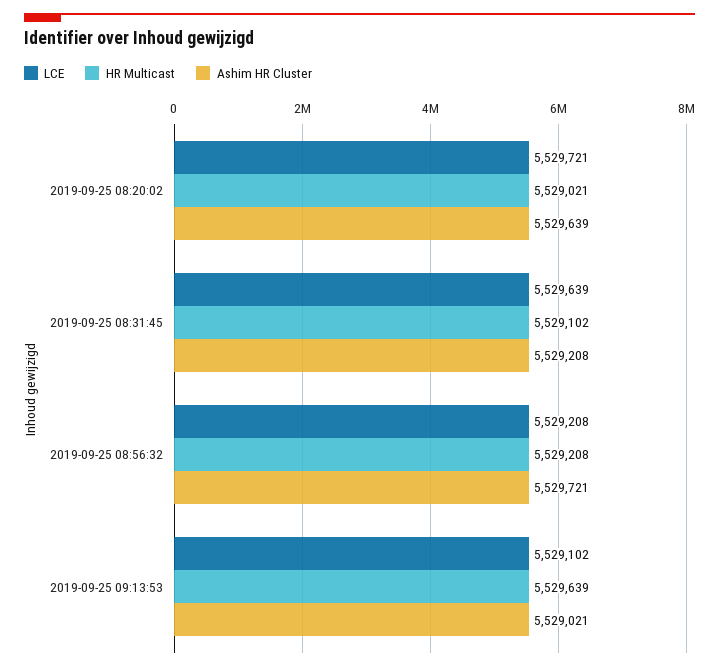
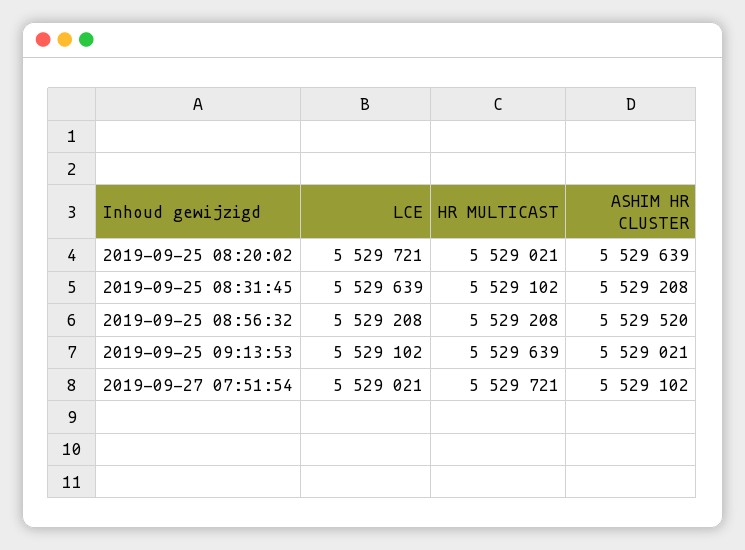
Ashim HR Cluster, 2019-09-25 08:56:32: 5529721 -> 5529520
LCE, 2019-09-27 07:51:54: none -> 5529021
HR Multicast, 2019-09-27 07:51:54: none -> 5529721
Ashim HR Cluster, 2019-09-27 07:51:54: none -> 5529102

